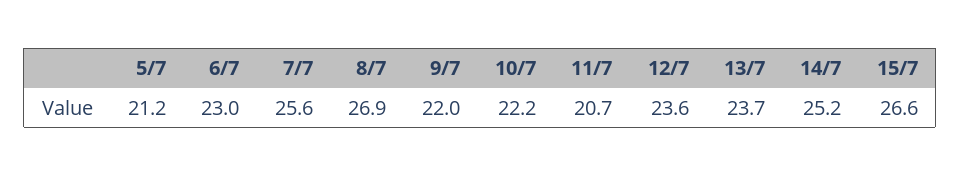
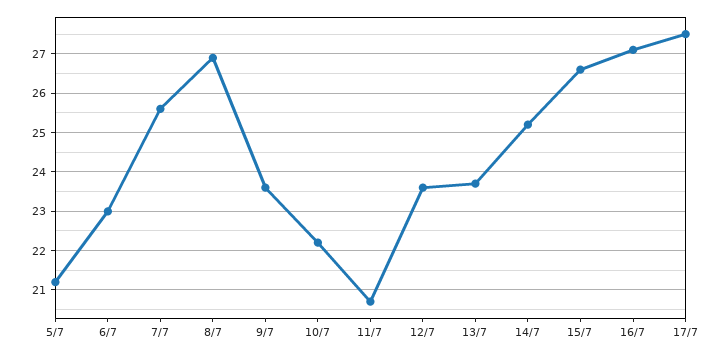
9/7: 22 -> 23.5
16/7: none -> 27
17/7: none -> 27.5

